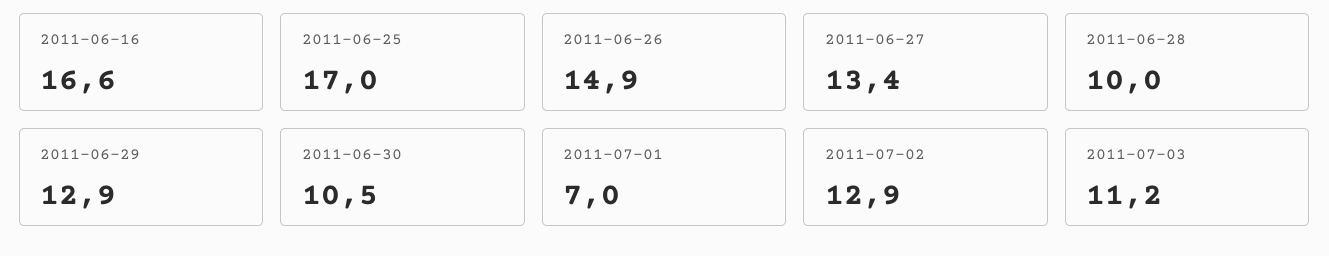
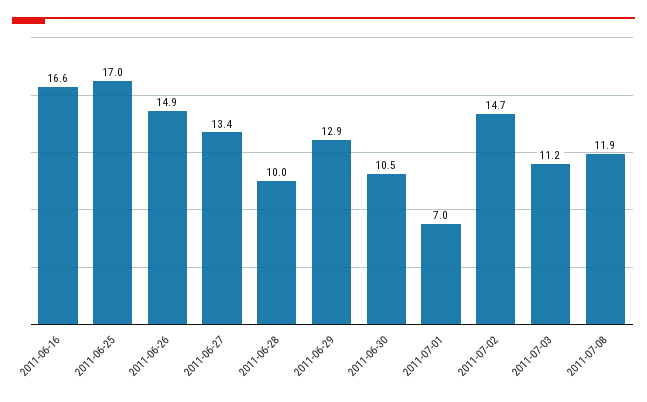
2011-07-02: 12.9 -> 14.7
2011-07-08: none -> 11.9

